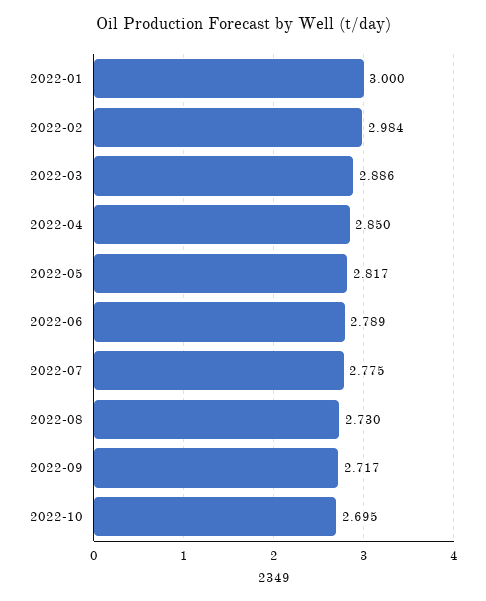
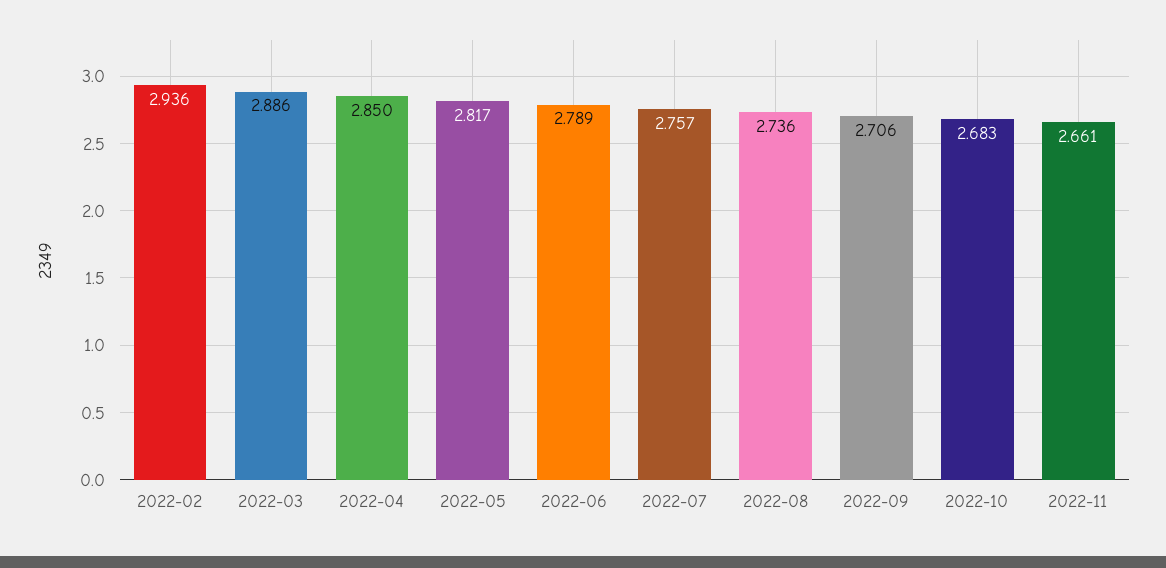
2022-01: 3 -> none
2022-02: 2.984 -> 2.936
2022-07: 2.775 -> 2.757
2022-08: 2.73 -> 2.736
2022-09: 2.717 -> 2.706
2022-10: 2.695 -> 2.683
2022-11: none -> 2.661

